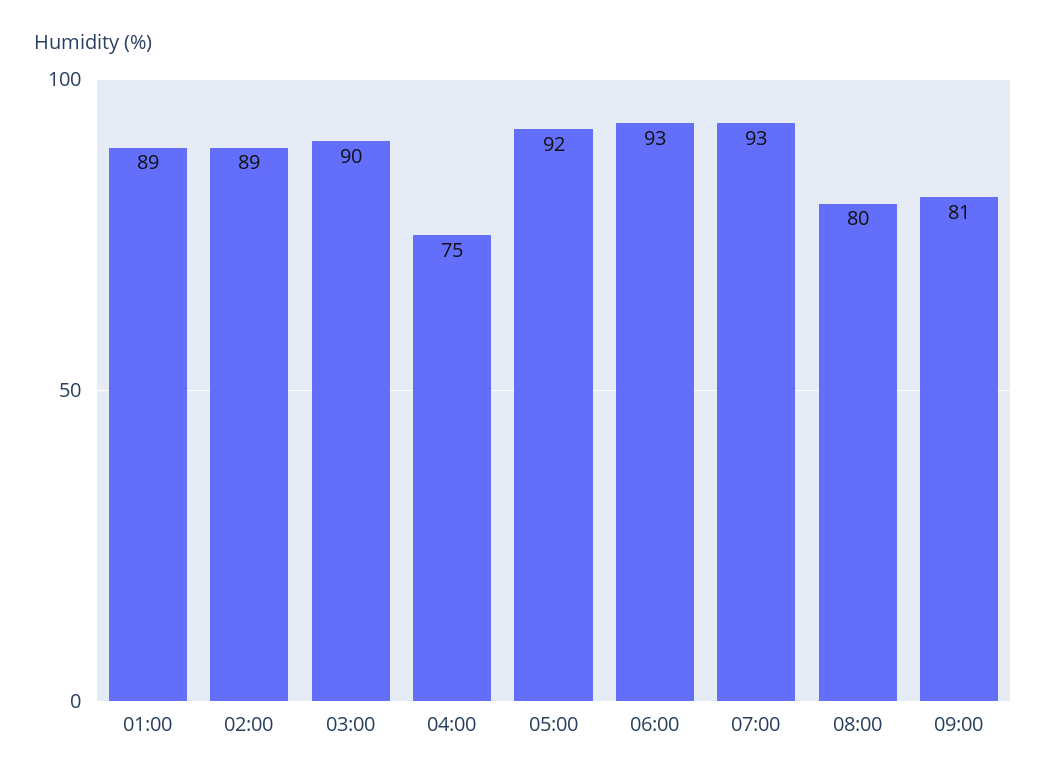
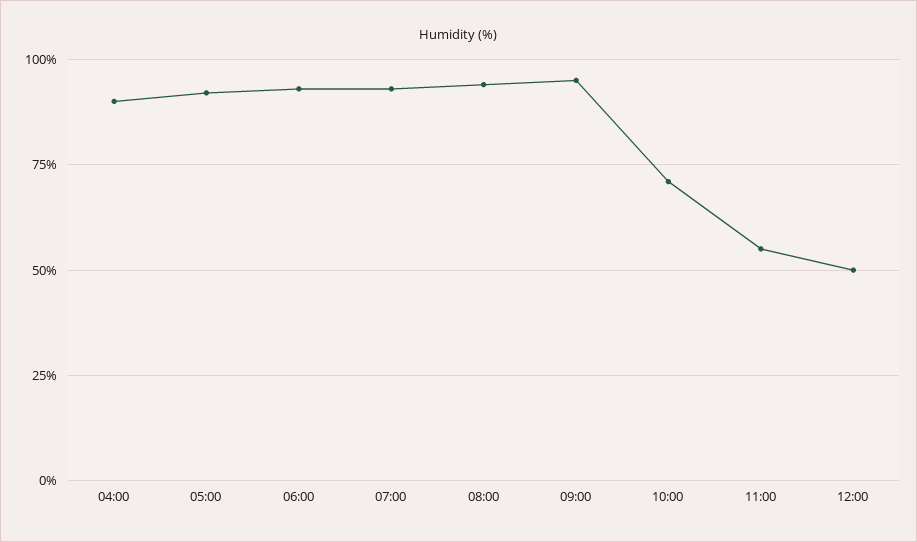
01:00: 89 -> none
02:00: 89 -> none
03:00: 90 -> none
04:00: 75 -> 90
08:00: 80 -> 95
09:00: 81 -> 95
10:00: none -> 70
11:00: none -> 55
12:00: none -> 50

